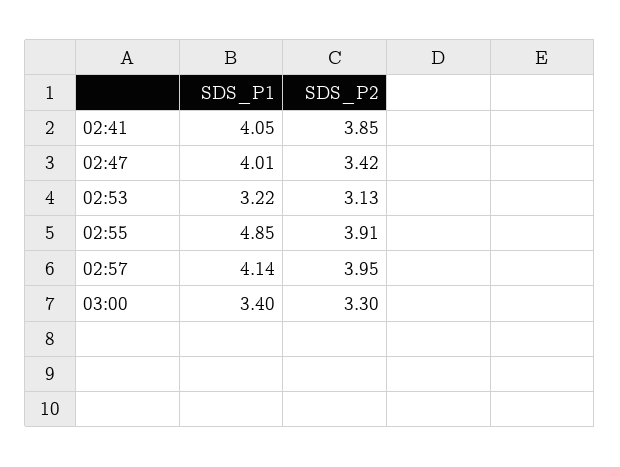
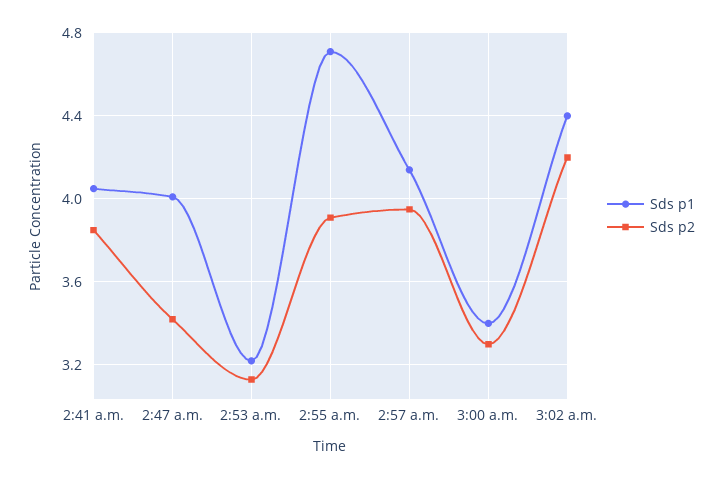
SDS_P1, 02:55: 4.85 -> 4.7
SDS_P1, 3:02 a.m.: none -> 4.4
SDS_P2, 3:02 a.m.: none -> 4.2

